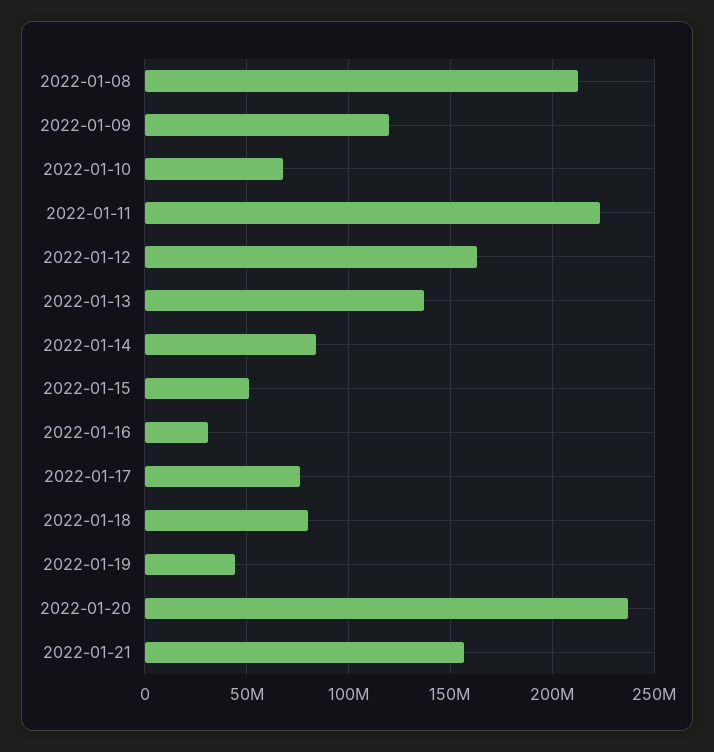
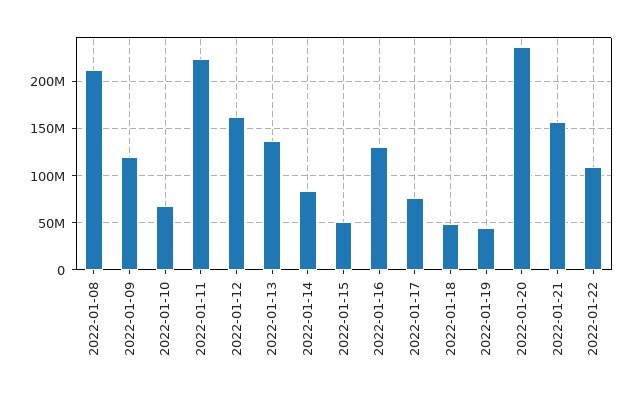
2022-01-16: 30000000 -> 130000000
2022-01-18: 80000000 -> 50000000
2022-01-22: none -> 110000000

